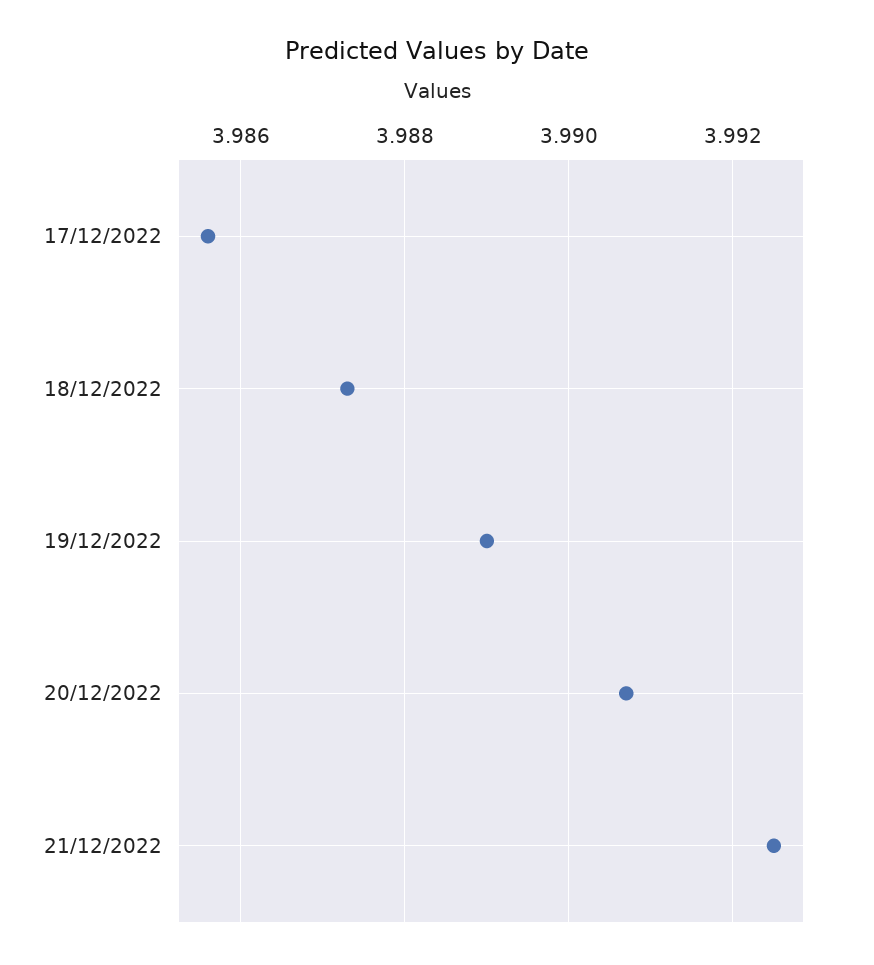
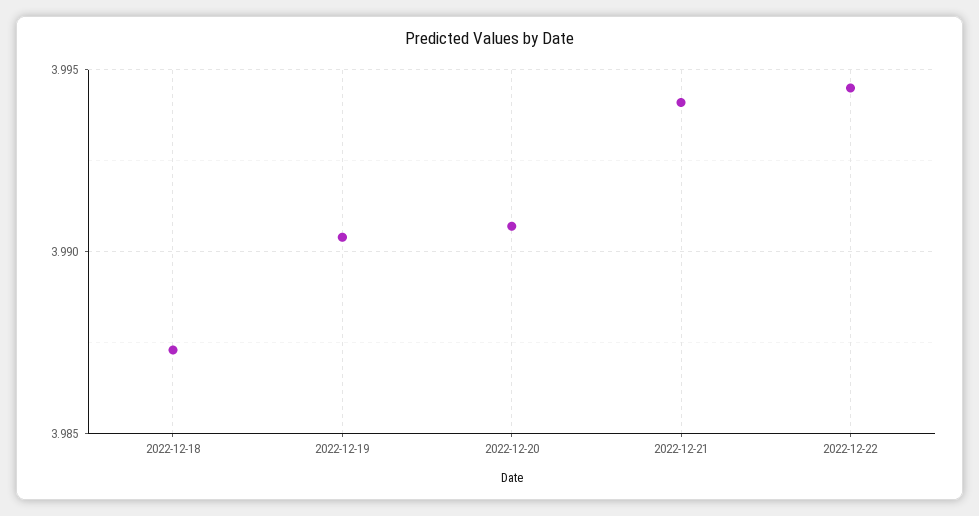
17/12/2022: 3.9855 -> none
19/12/2022: 3.989 -> 3.9905
21/12/2022: 3.9925 -> 3.994
2022-12-22: none -> 3.9945

